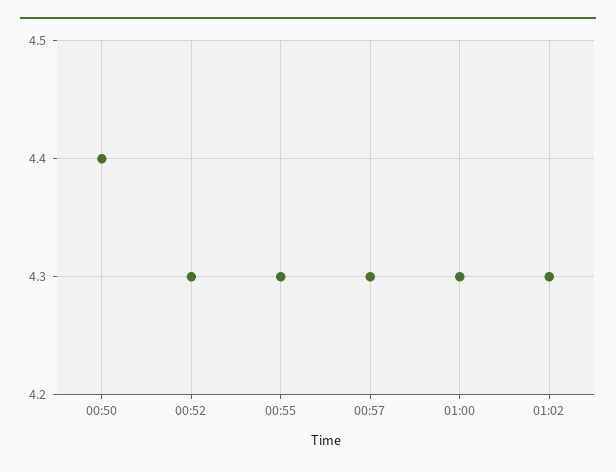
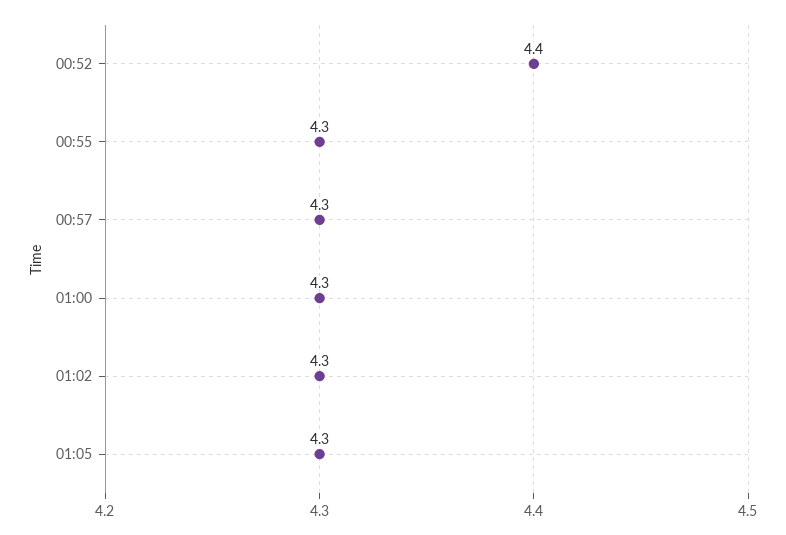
00:50: 4.4 -> none
00:52: 4.3 -> 4.4
01:05: none -> 4.3

